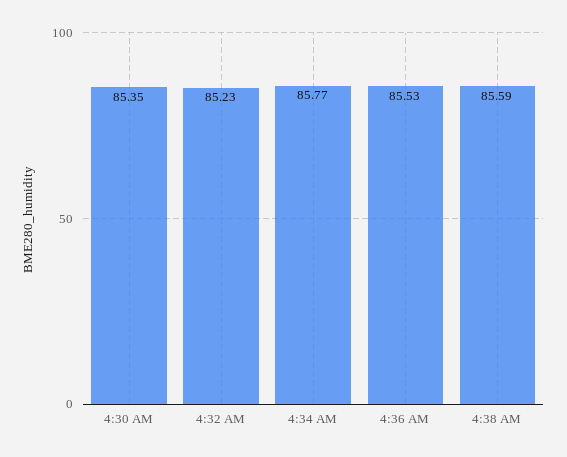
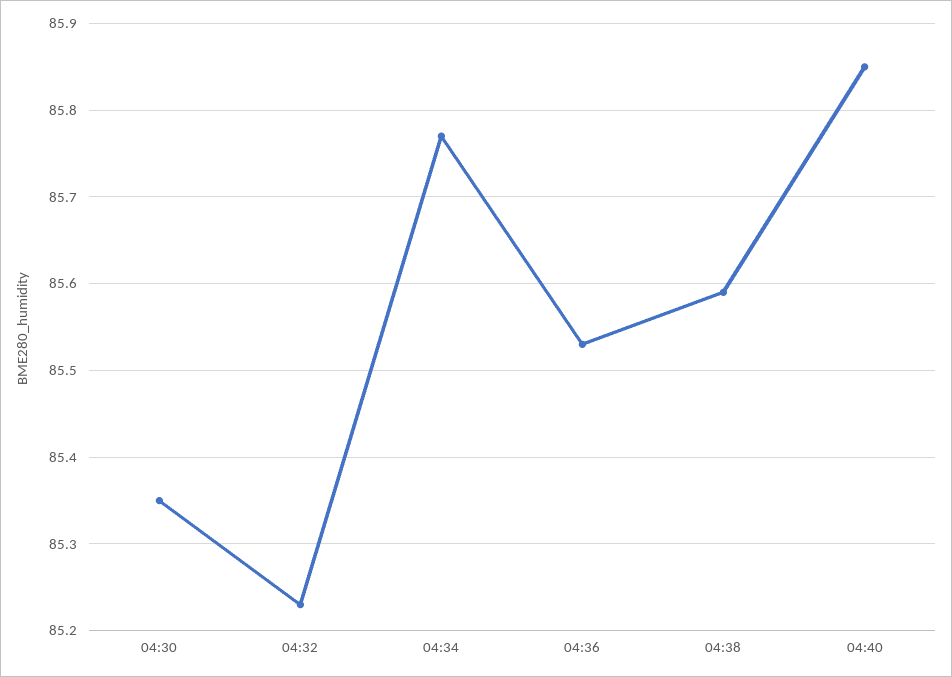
04:40: none -> 85.85

